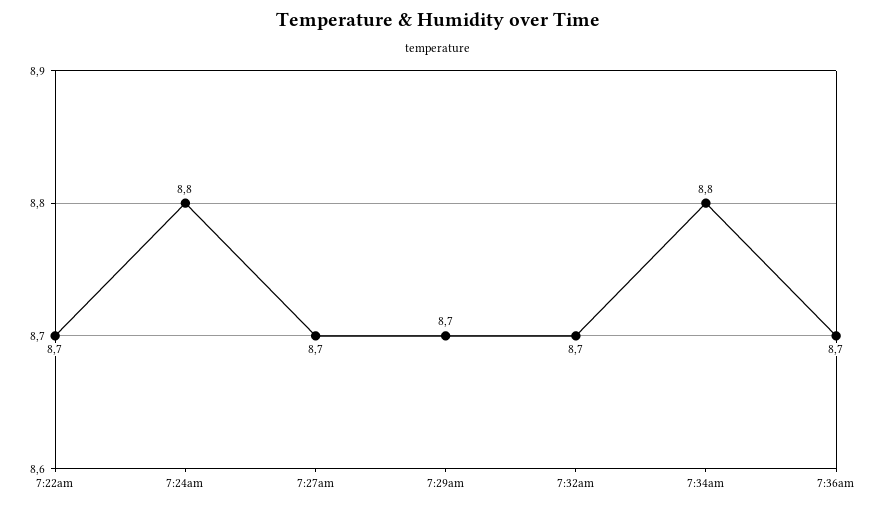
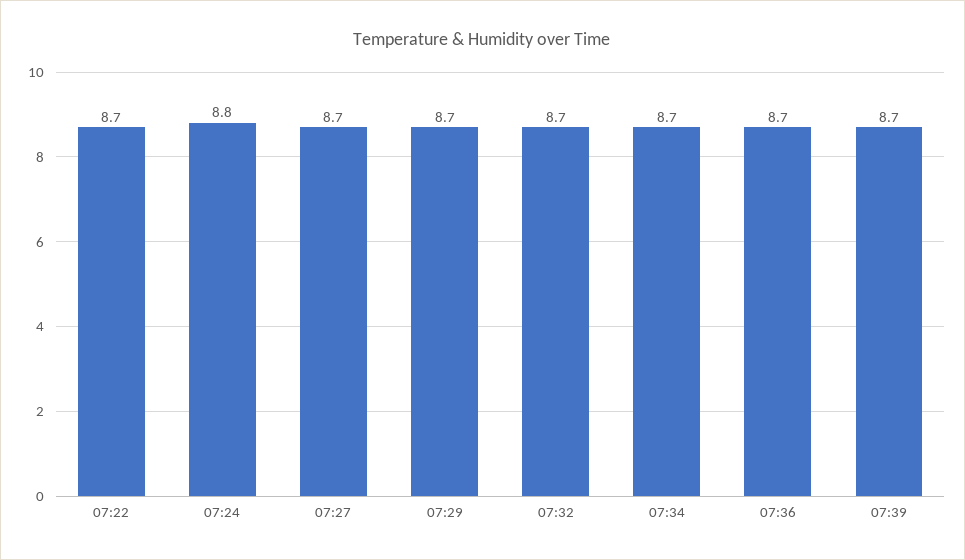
7:34am: 8.8 -> 8.7
07:39: none -> 8.7

